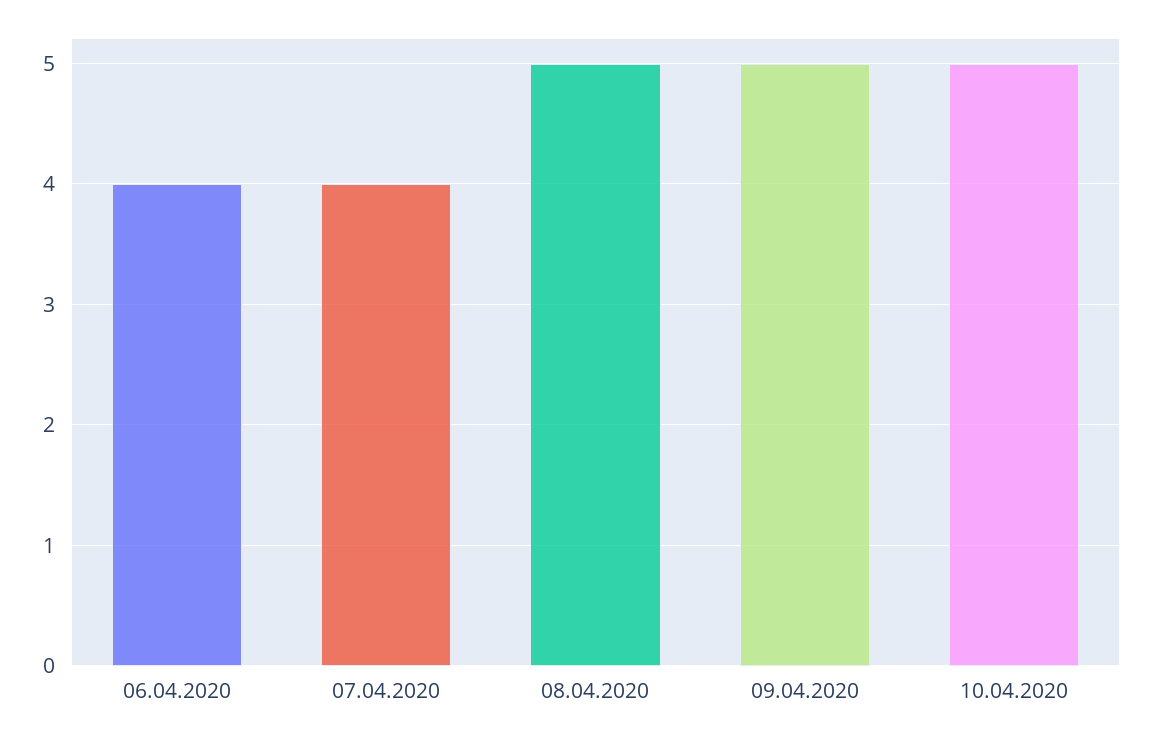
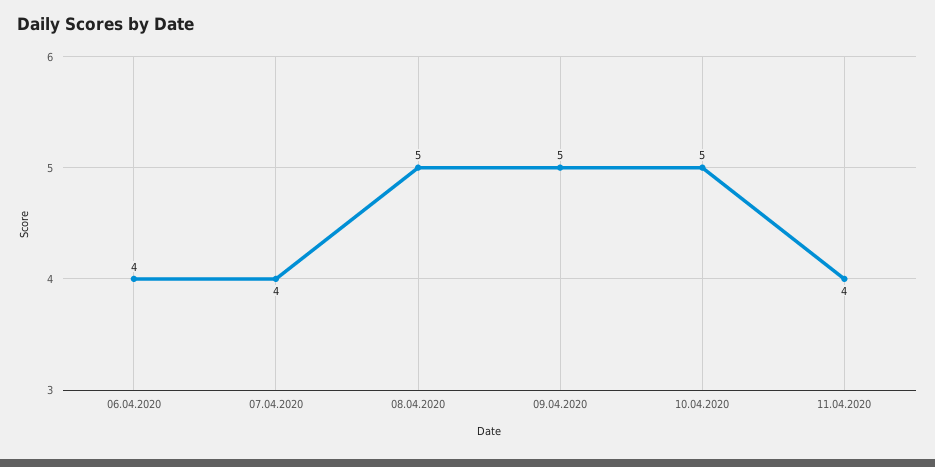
11.04.2020: none -> 4

